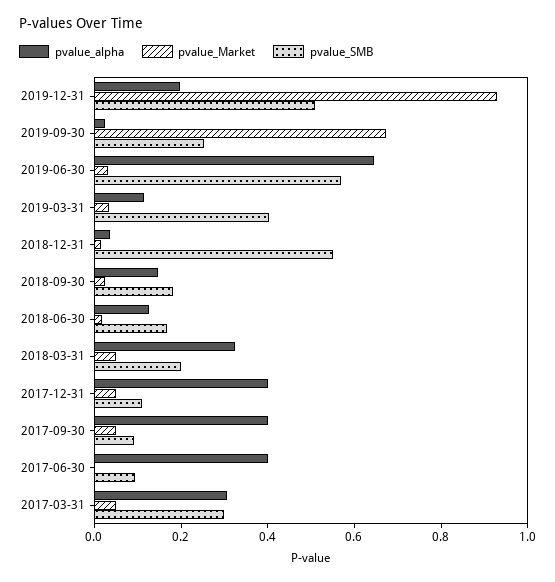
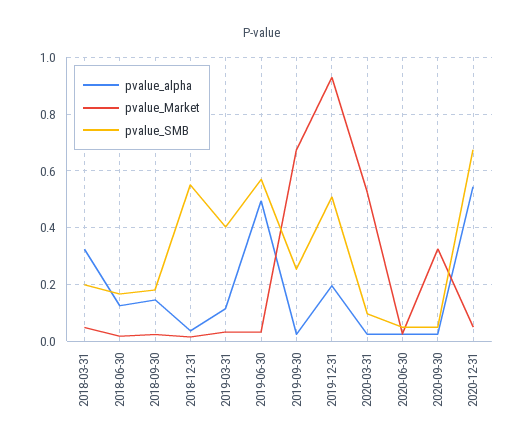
pvalue_alpha, 2019-06-30: 0.65 -> 0.5
pvalue_alpha, 2017-12-31: 0.4 -> none
pvalue_Market, 2017-12-31: 0.05 -> none
pvalue_SMB, 2017-12-31: 0.1 -> none
pvalue_alpha, 2017-09-30: 0.4 -> none
pvalue_Market, 2017-09-30: 0.05 -> none
pvalue_SMB, 2017-09-30: 0.1 -> none
pvalue_alpha, 2017-06-30: 0.4 -> none
pvalue_Market, 2017-06-30: 0 -> none
pvalue_SMB, 2017-06-30: 0.1 -> none
pvalue_alpha, 2017-03-31: 0.3 -> none
pvalue_Market, 2017-03-31: 0.05 -> none
pvalue_SMB, 2017-03-31: 0.3 -> none
pvalue_alpha, 2020-03-31: none -> 0.025
pvalue_Market, 2020-03-31: none -> 0.525
pvalue_SMB, 2020-03-31: none -> 0.1
pvalue_alpha, 2020-06-30: none -> 0.025
pvalue_Market, 2020-06-30: none -> 0.025
pvalue_SMB, 2020-06-30: none -> 0.05
pvalue_alpha, 2020-09-30: none -> 0.025
pvalue_Market, 2020-09-30: none -> 0.325
pvalue_SMB, 2020-09-30: none -> 0.05
pvalue_alpha, 2020-12-31: none -> 0.55
pvalue_Market, 2020-12-31: none -> 0.05
pvalue_SMB, 2020-12-31: none -> 0.675

